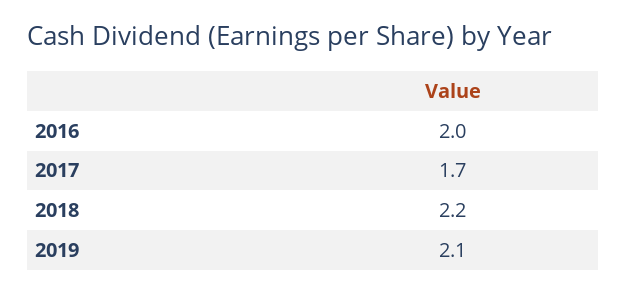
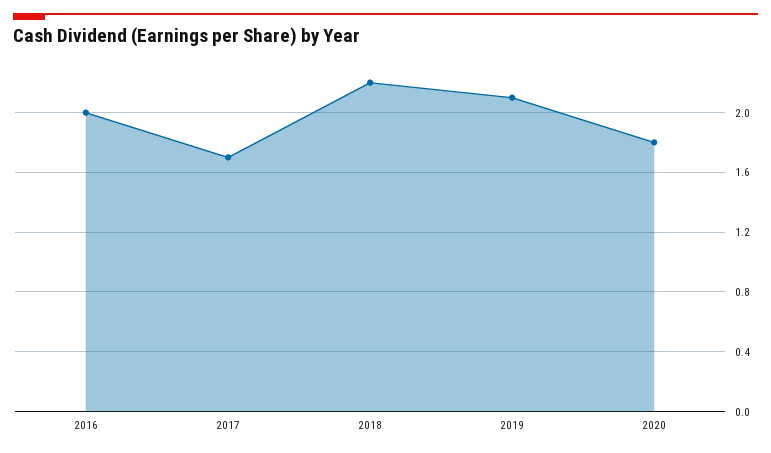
2020: none -> 1.8

